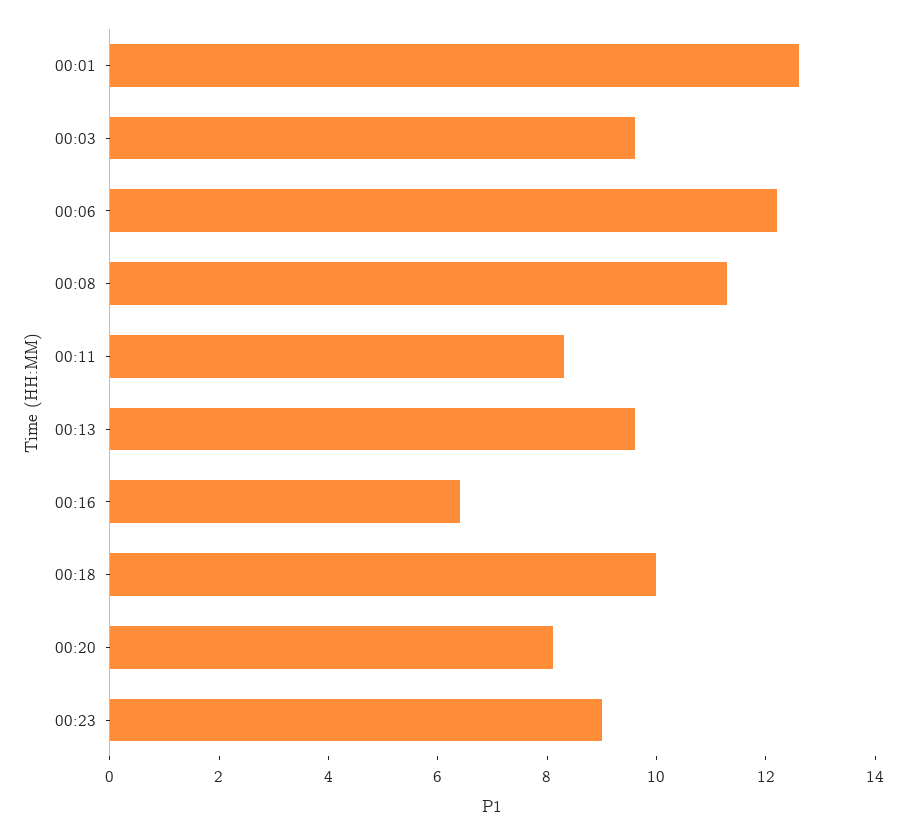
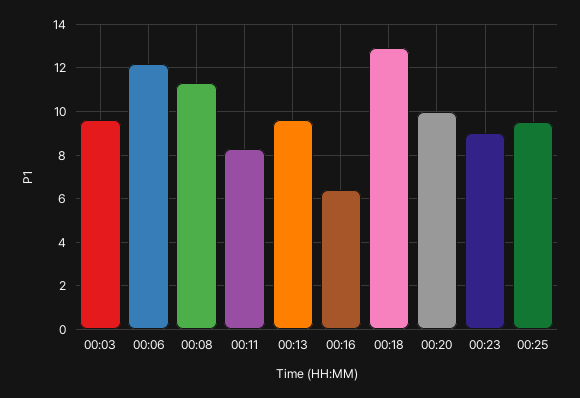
00:01: 12.5 -> none
00:18: 10 -> 13
00:20: 8 -> 10
00:25: none -> 9.5

